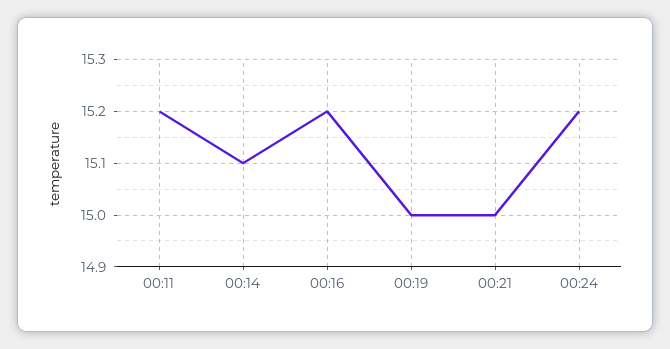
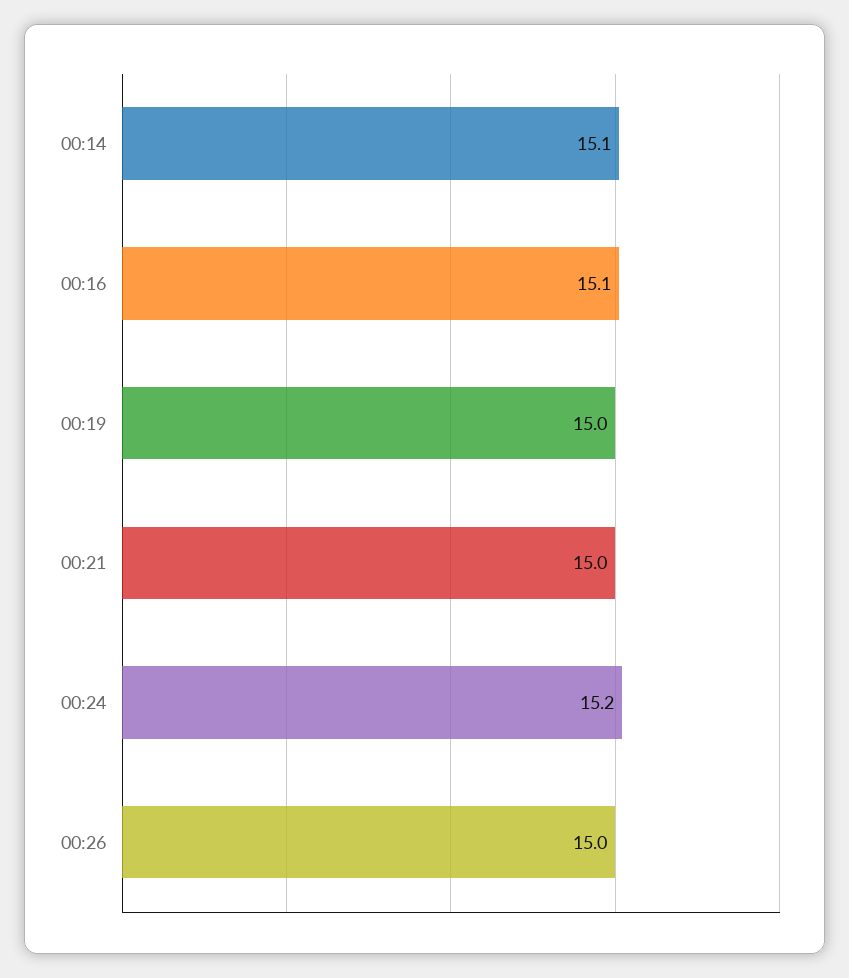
00:11: 15.2 -> none
00:16: 15.2 -> 15.1
00:26: none -> 15

